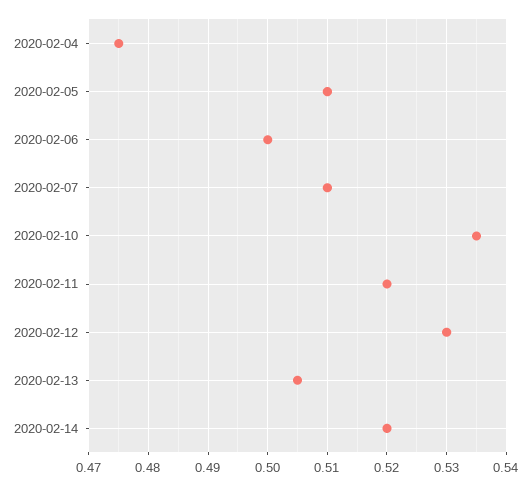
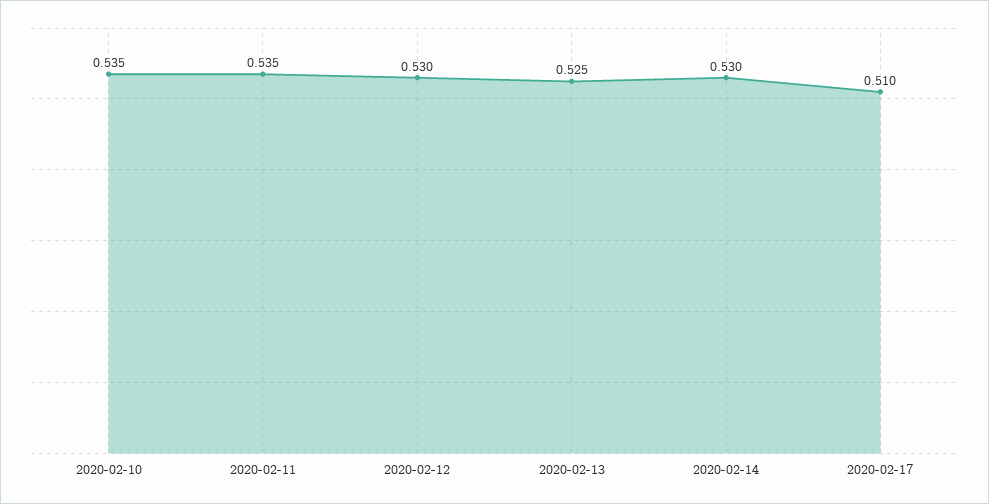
2020-02-04: 0.475 -> none
2020-02-05: 0.51 -> none
2020-02-06: 0.5 -> none
2020-02-07: 0.51 -> none
2020-02-11: 0.52 -> 0.535
2020-02-13: 0.505 -> 0.525
2020-02-14: 0.52 -> 0.53
2020-02-17: none -> 0.51

